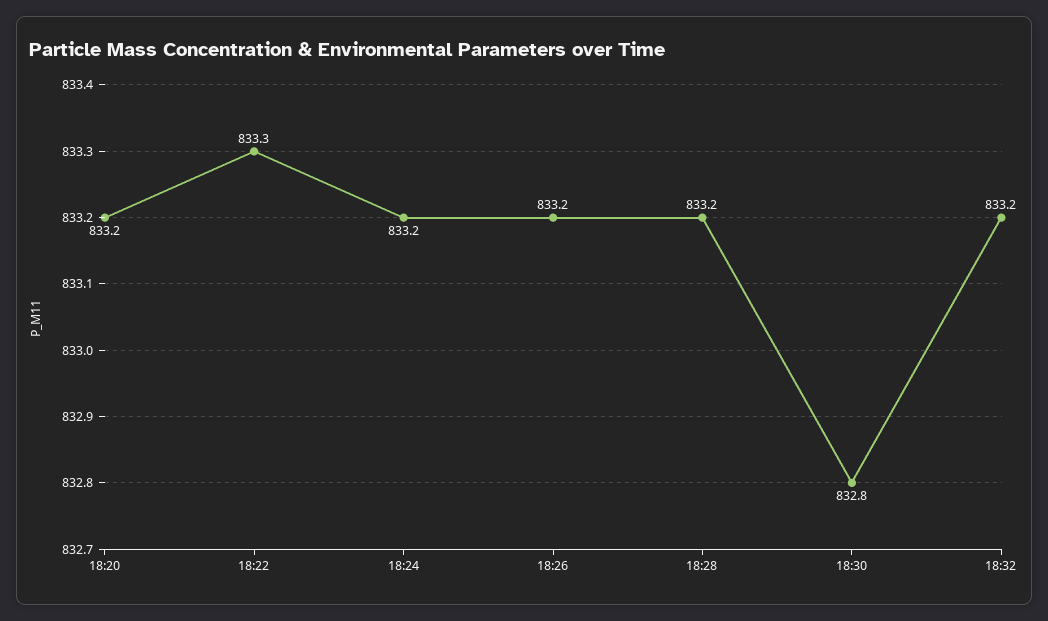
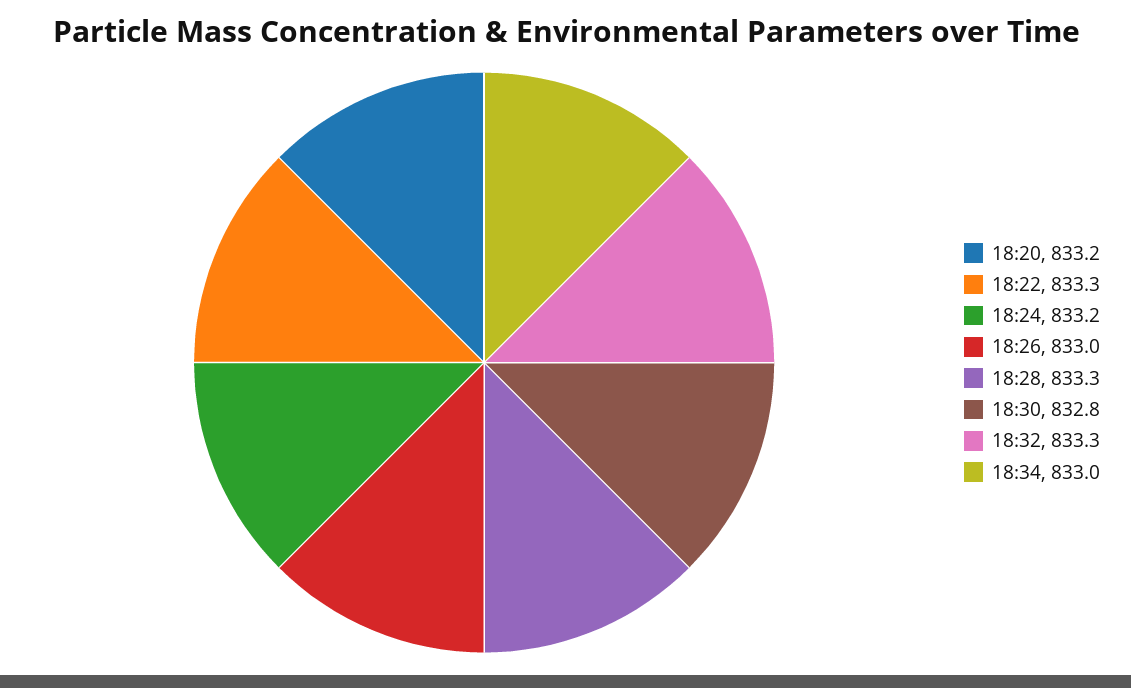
18:26: 833.2 -> 833
18:28: 833.2 -> 833.3
18:32: 833.2 -> 833.3
18:34: none -> 833

